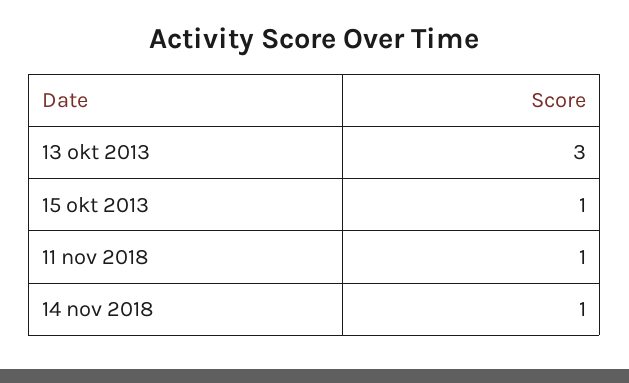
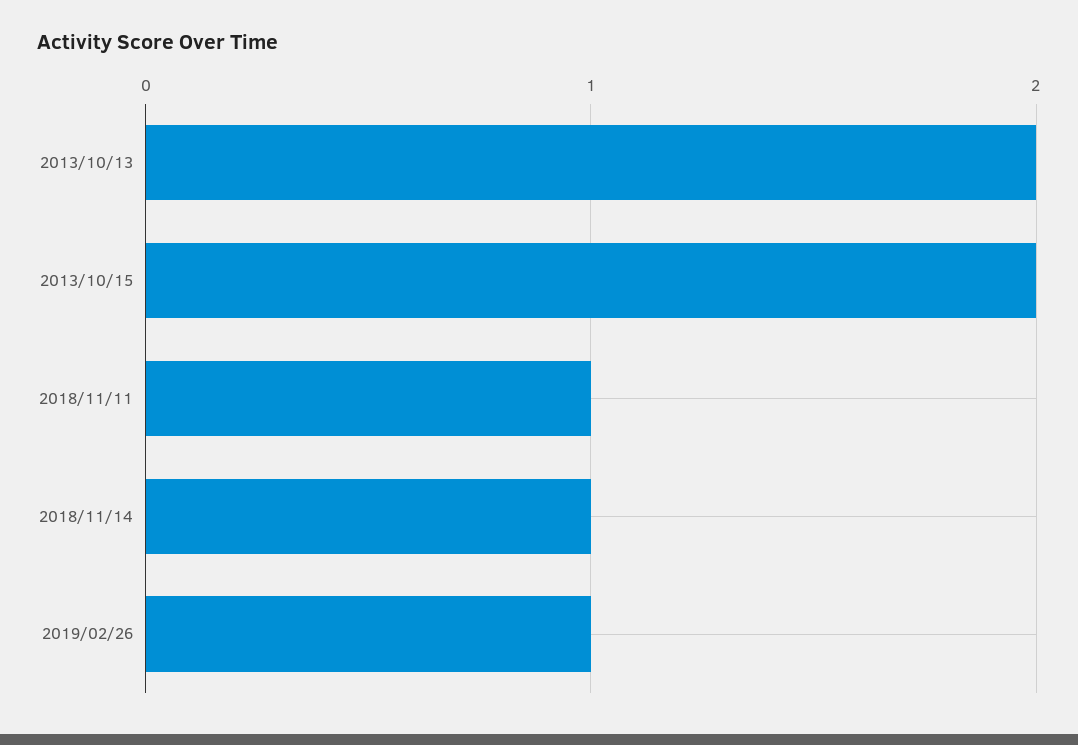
13 okt 2013: 3 -> 2
15 okt 2013: 1 -> 2
2019/02/26: none -> 1

